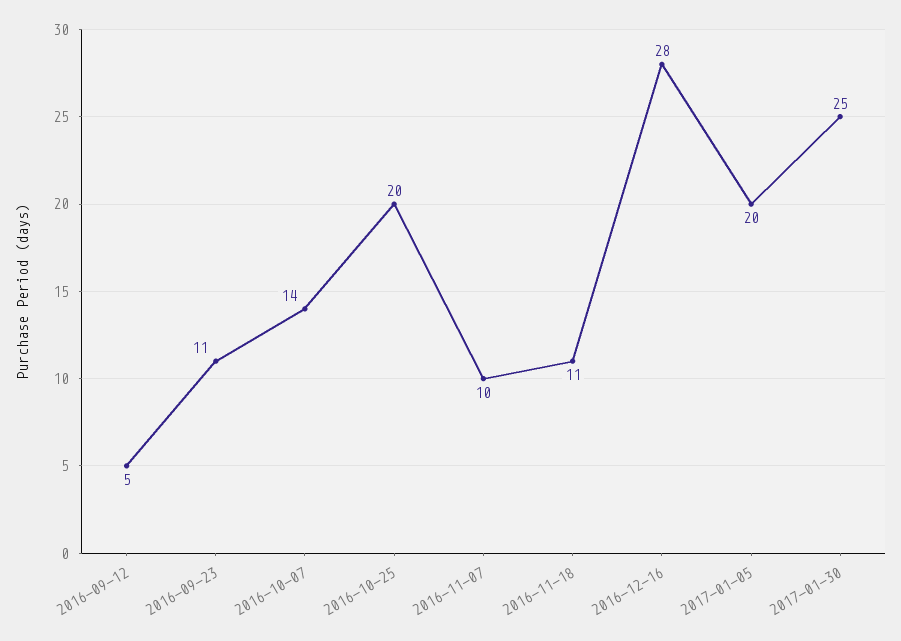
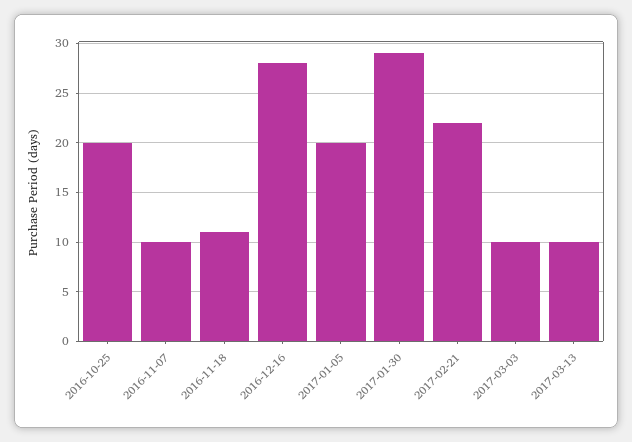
2016-09-12: 5 -> none
2016-09-23: 11 -> none
2016-10-07: 14 -> none
2017-01-30: 25 -> 29
2017-02-21: none -> 22
2017-03-03: none -> 10
2017-03-13: none -> 10

